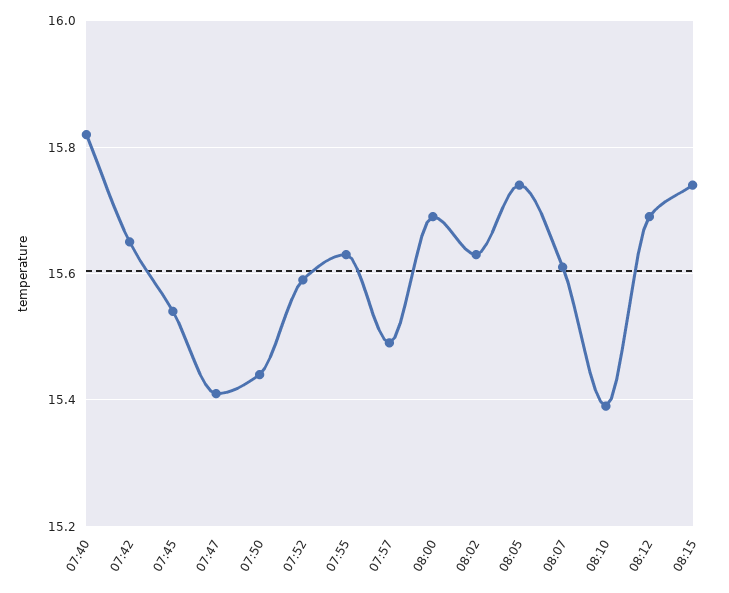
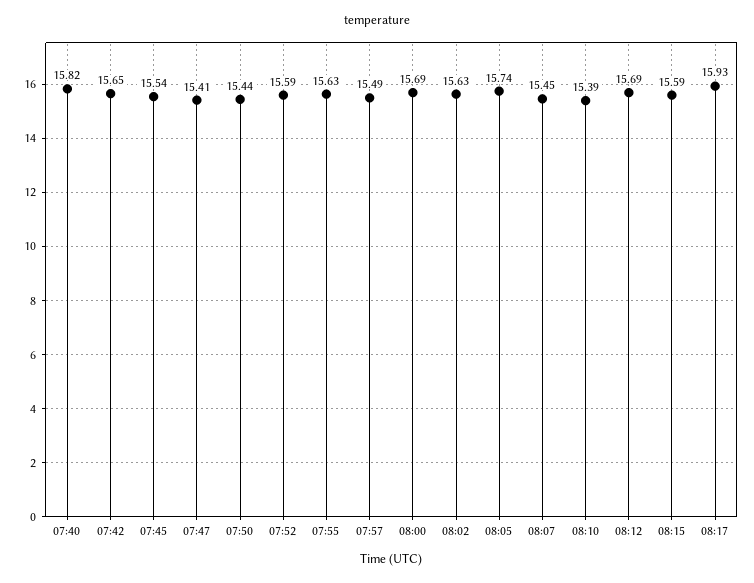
08:07: 15.6 -> 15.45
08:15: 15.75 -> 15.59
08:17: none -> 15.93

